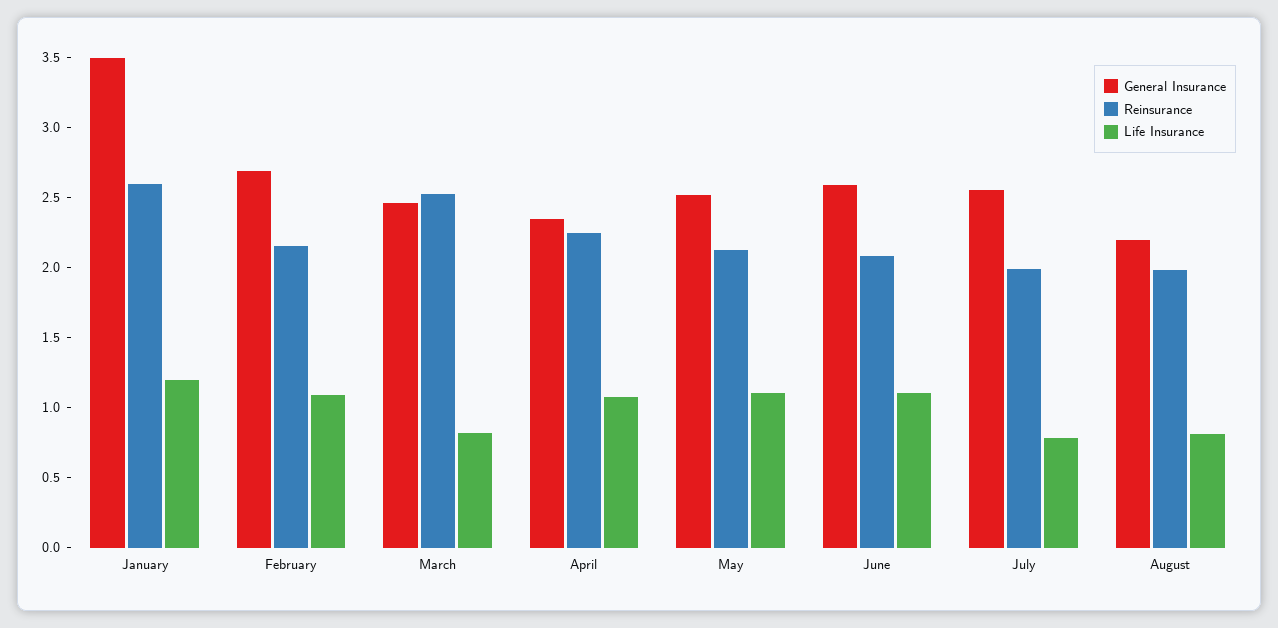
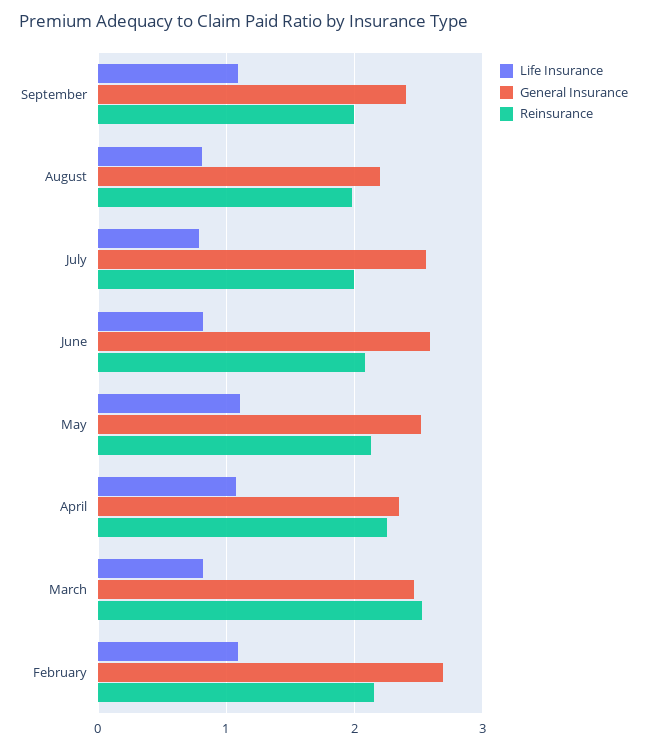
General Insurance, January: 3.5 -> none
Reinsurance, January: 2.6 -> none
Life Insurance, January: 1.2 -> none
Life Insurance, June: 1.1 -> 0.8
Life Insurance, September: none -> 1.1
General Insurance, September: none -> 2.4
Reinsurance, September: none -> 2

